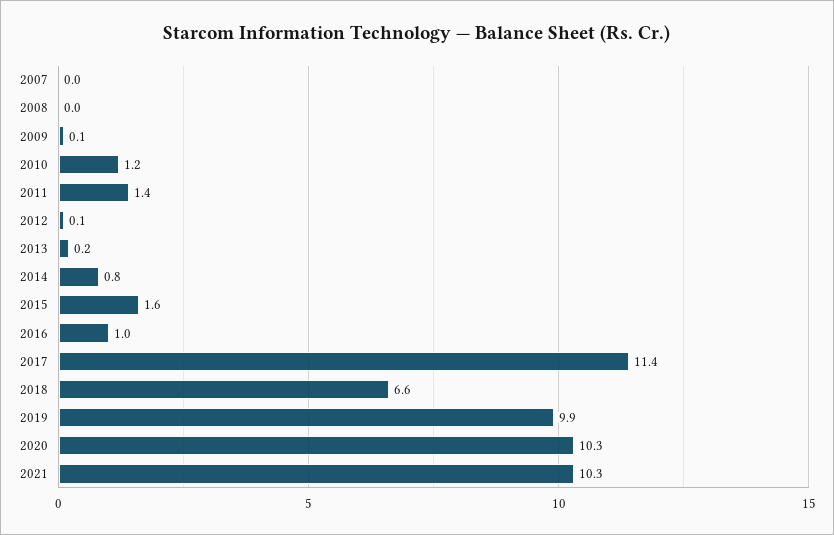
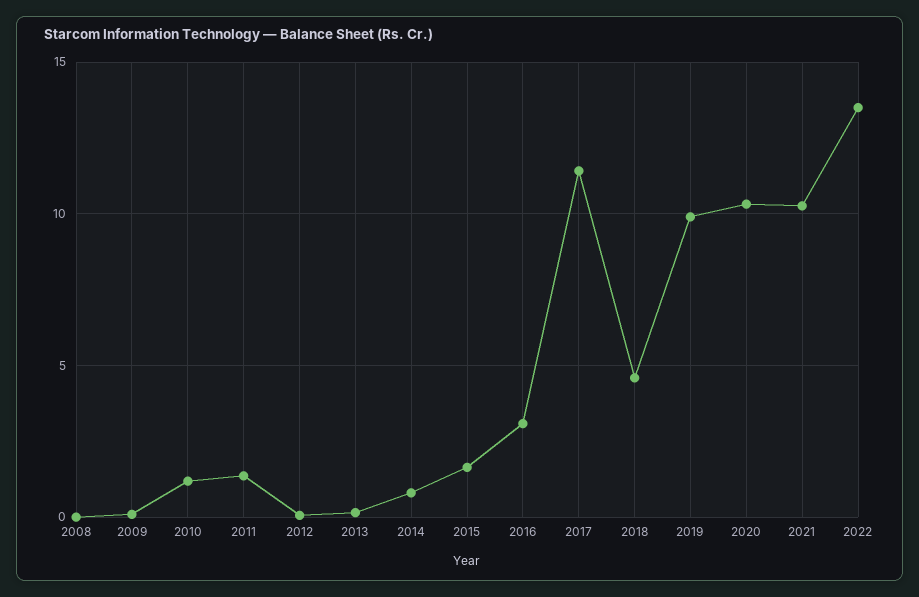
2007: 0 -> none
2016: 1 -> 3
2018: 6.6 -> 4.5
2022: none -> 13.5

